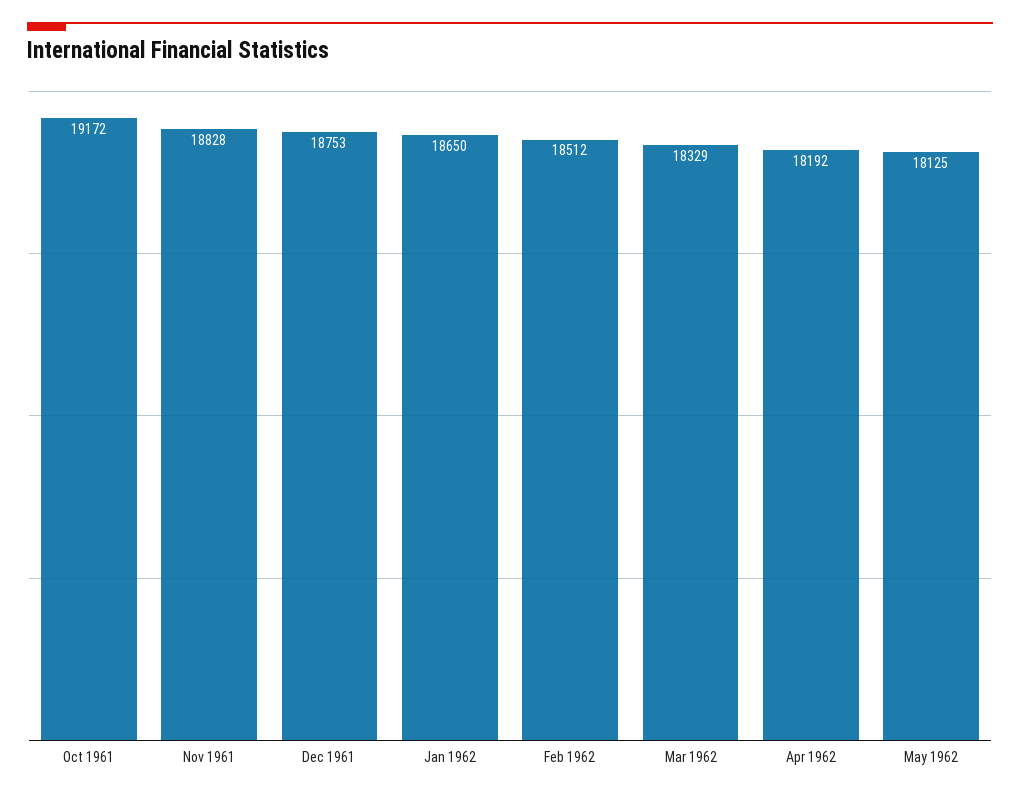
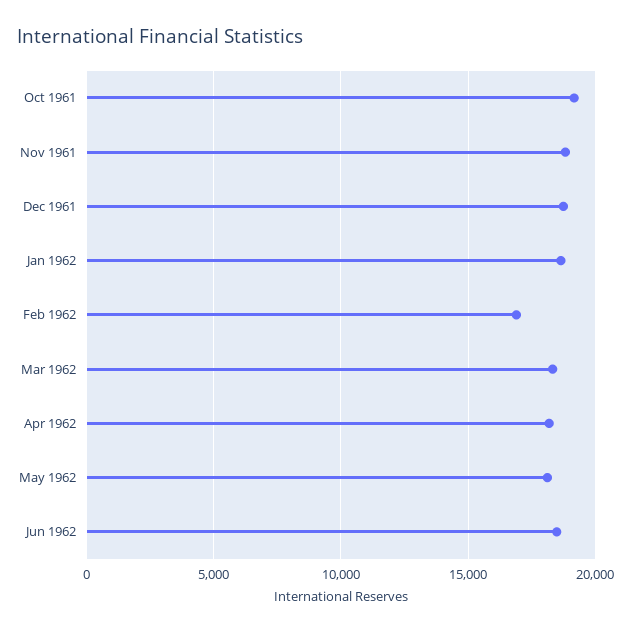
Feb 1962: 18512 -> 17000
Jun 1962: none -> 18500

